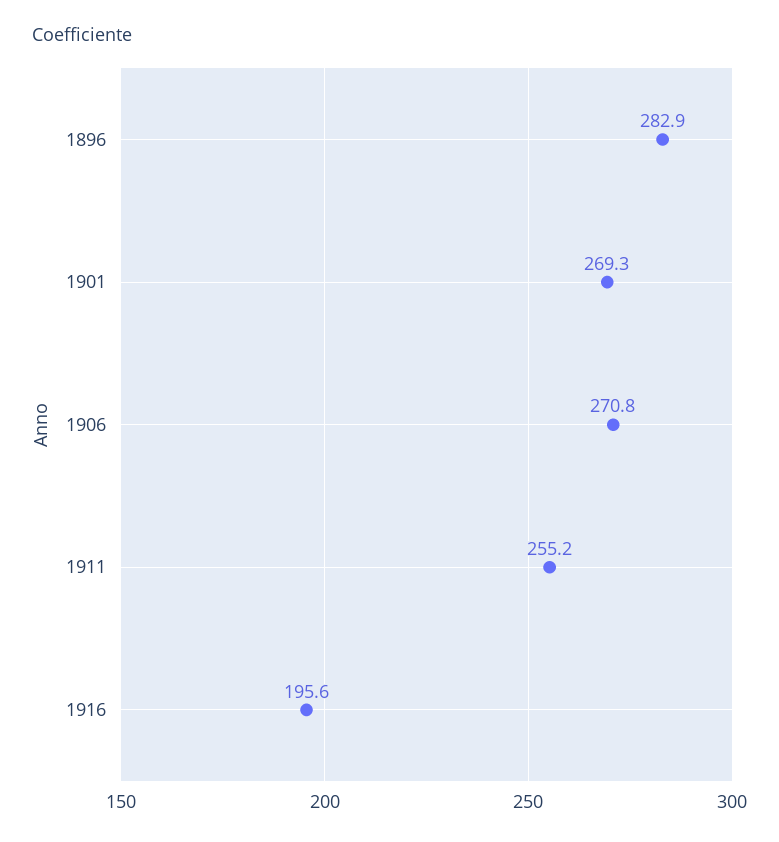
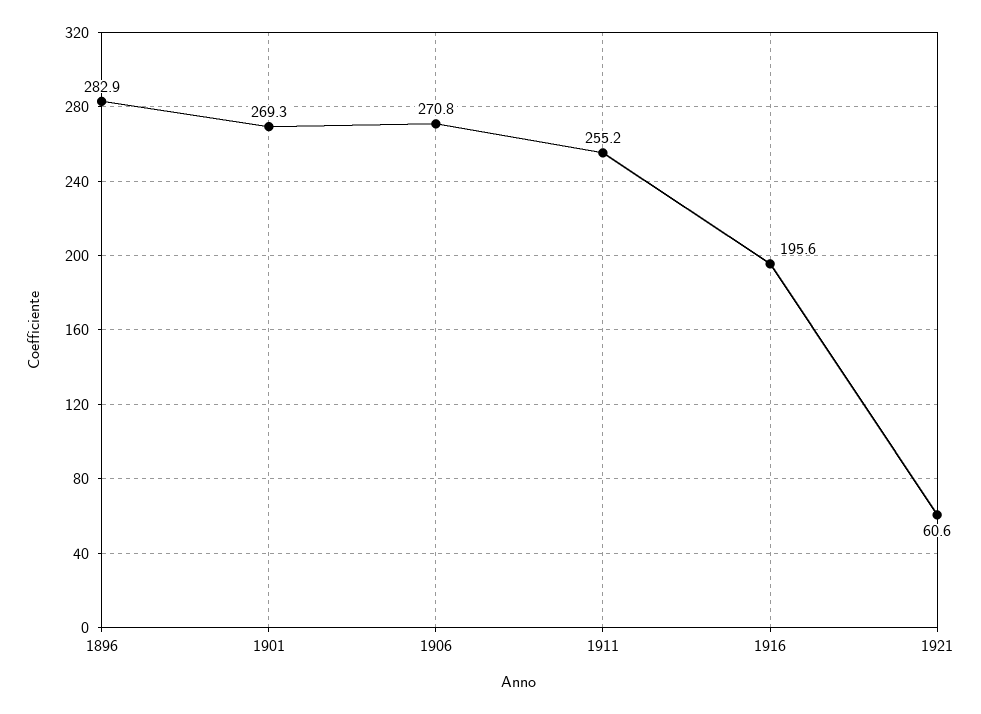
1921: none -> 60.6

